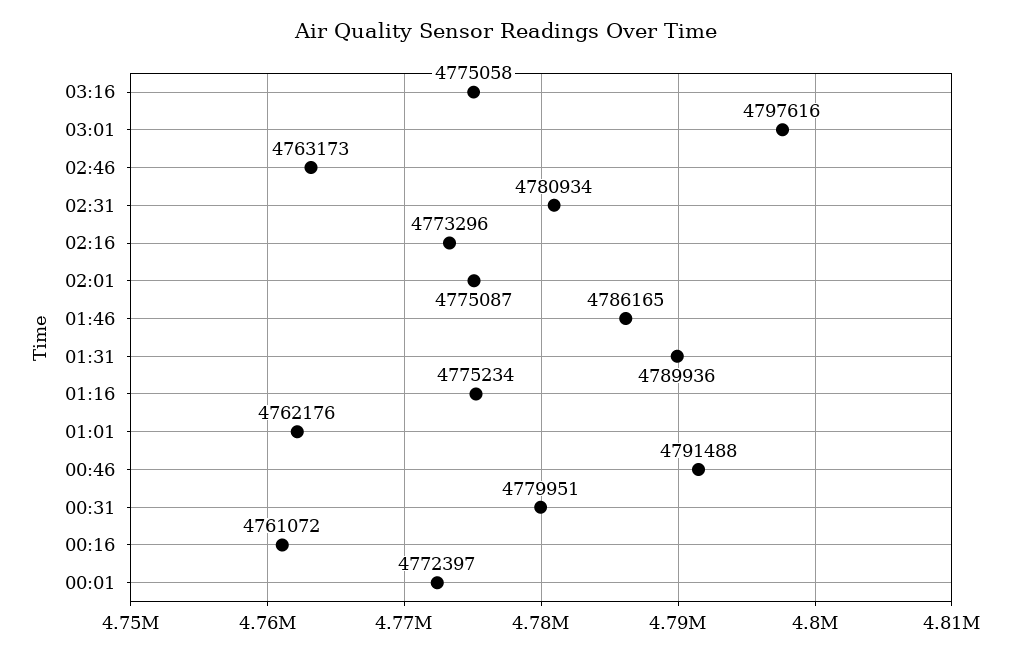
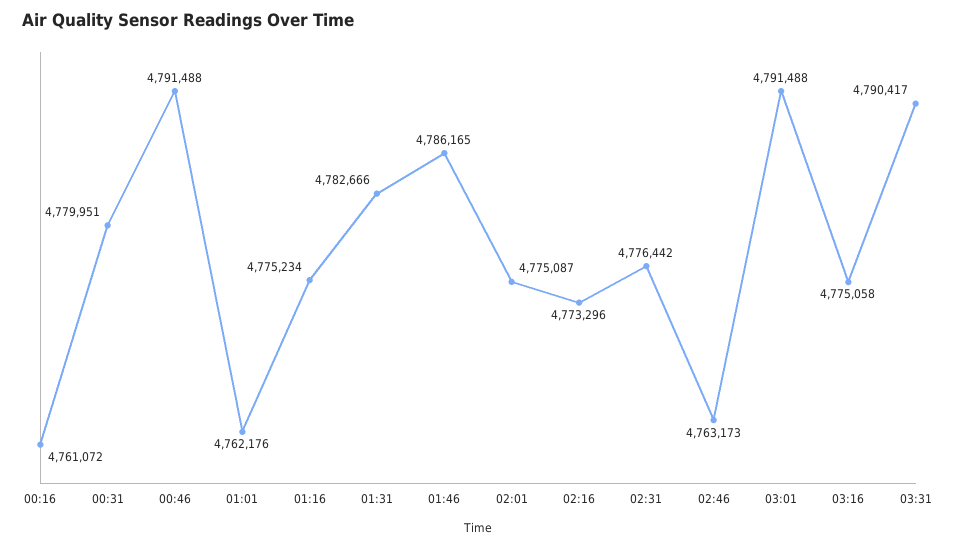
03:01: 4797616 -> 4791488
02:31: 4780934 -> 4776442
01:31: 4789936 -> 4782666
00:01: 4772397 -> none
03:31: none -> 4790417

